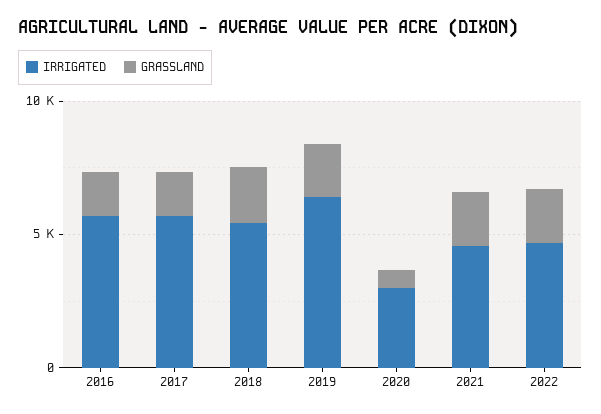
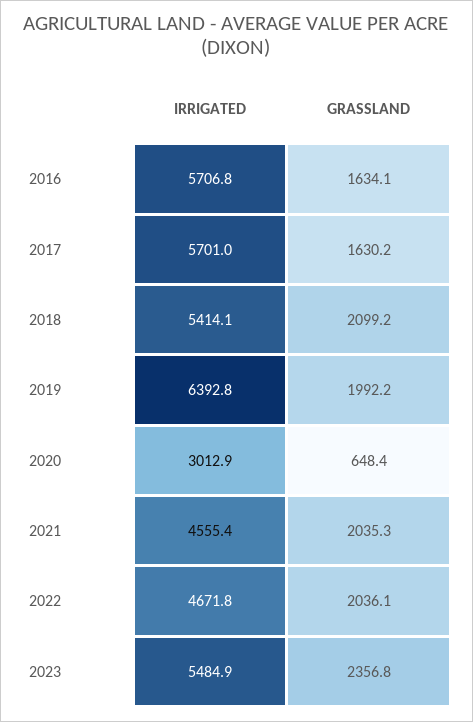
IRRIGATED, 2023: none -> 5484.9
GRASSLAND, 2023: none -> 2356.8

